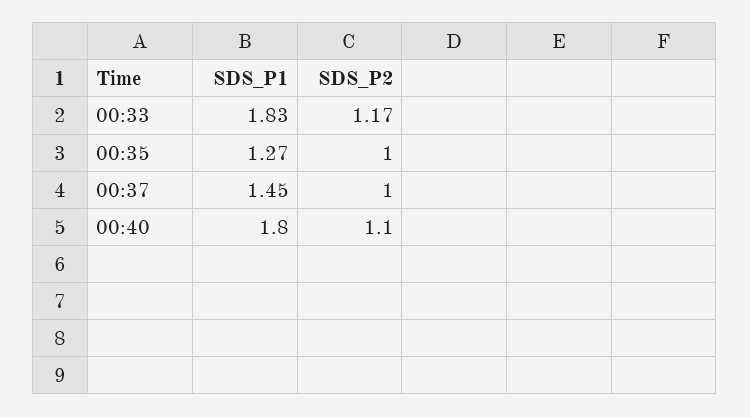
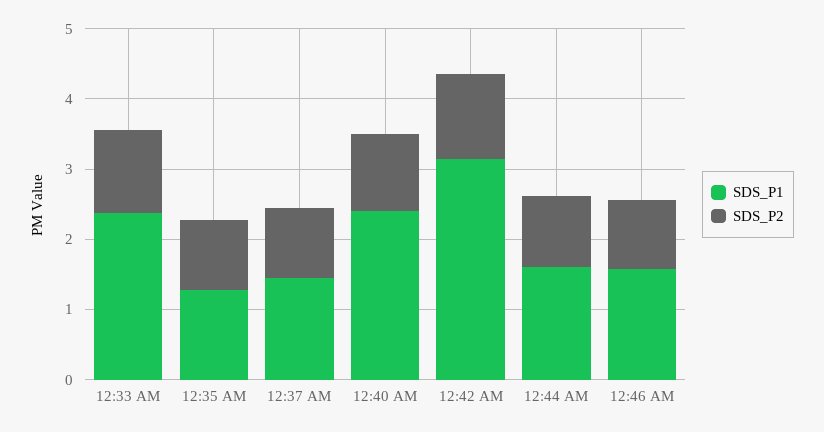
SDS_P1, 00:33: 1.83 -> 2.4
SDS_P1, 00:40: 1.8 -> 2.4
SDS_P1, 12:42 AM: none -> 3.2
SDS_P2, 12:42 AM: none -> 1.2
SDS_P1, 12:44 AM: none -> 1.6
SDS_P2, 12:44 AM: none -> 1
SDS_P1, 12:46 AM: none -> 1.6
SDS_P2, 12:46 AM: none -> 1

